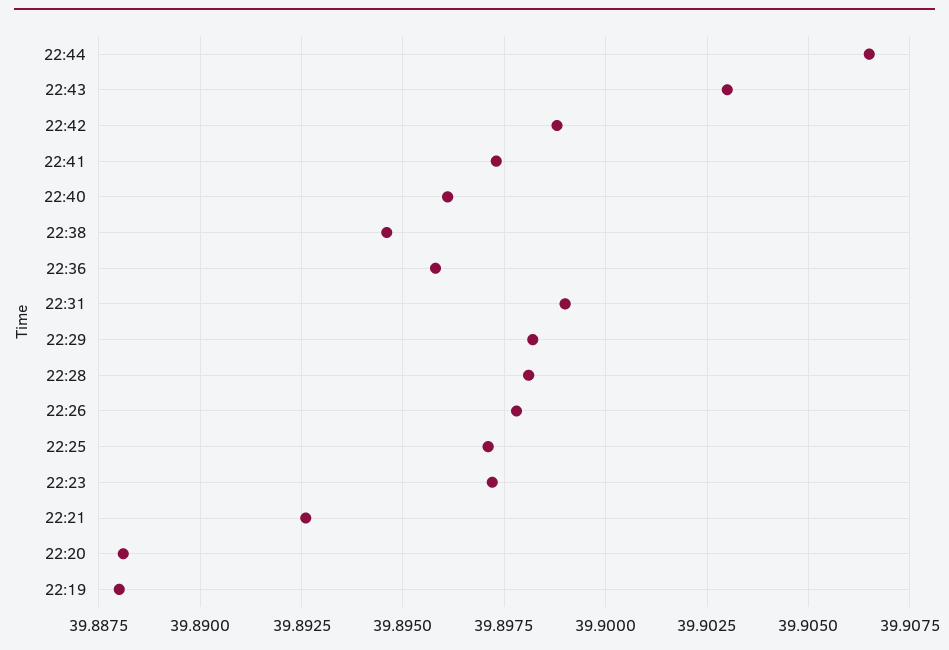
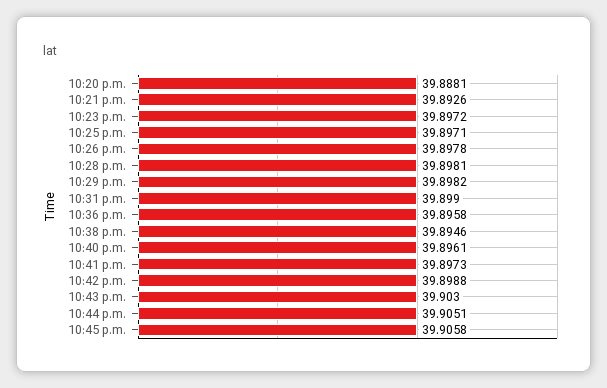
22:44: 39.9065 -> 39.9051
22:19: 39.888 -> none
10:45 p.m.: none -> 39.9058

